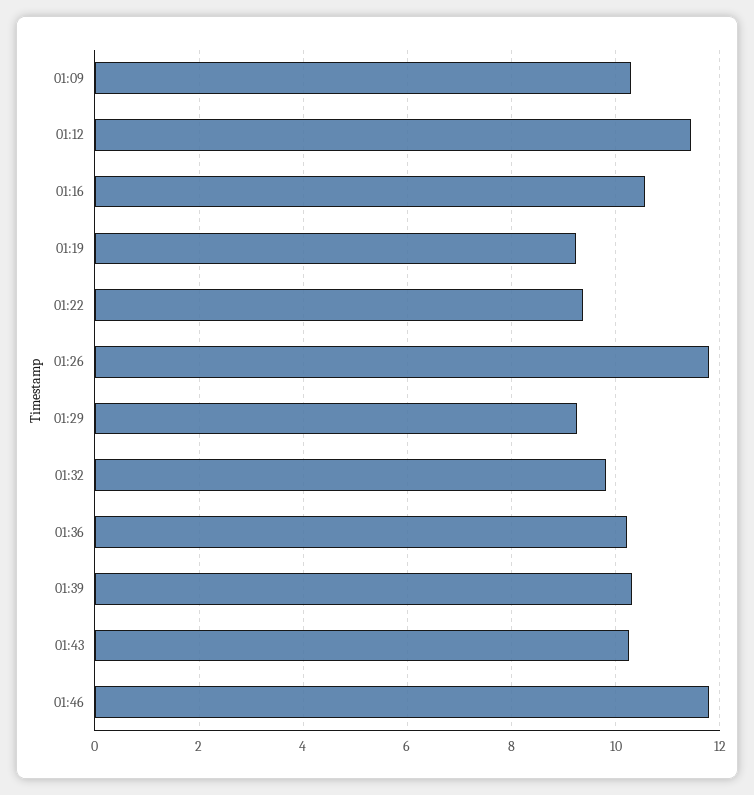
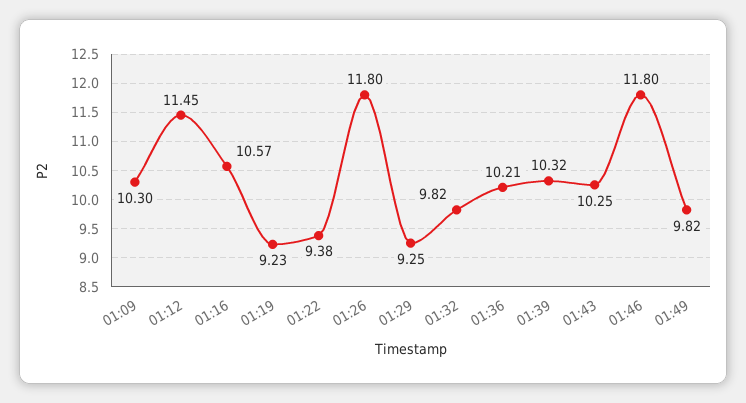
01:49: none -> 9.82

